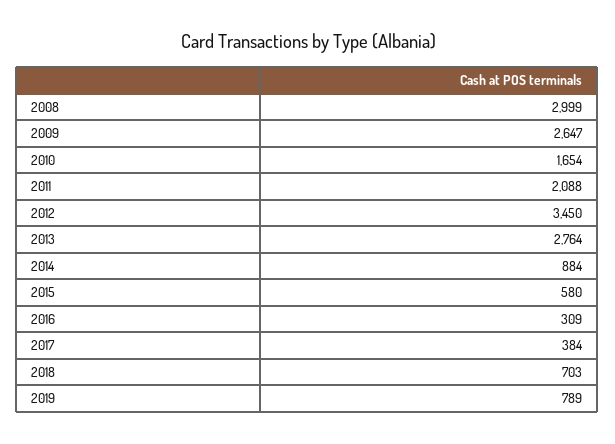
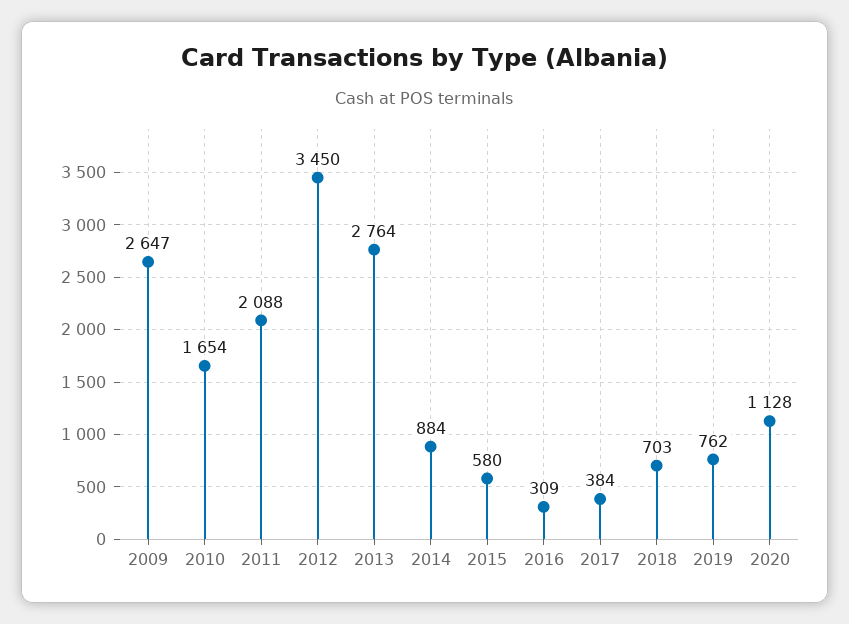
2008: 2999 -> none
2019: 789 -> 762
2020: none -> 1128

